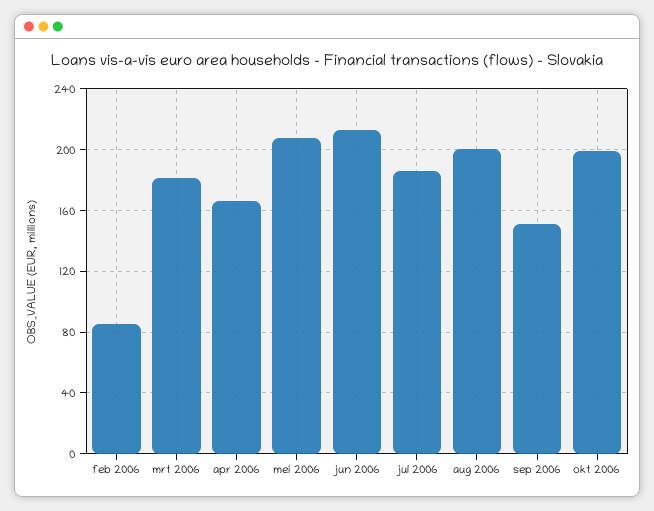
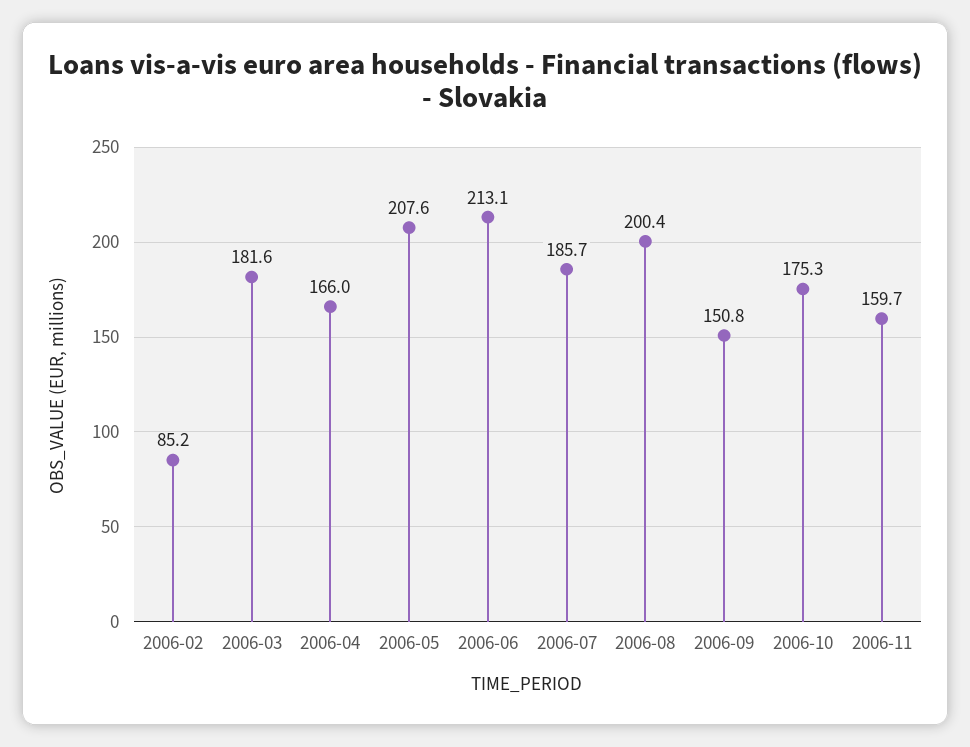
okt 2006: 200 -> 175.3
2006-11: none -> 159.7

